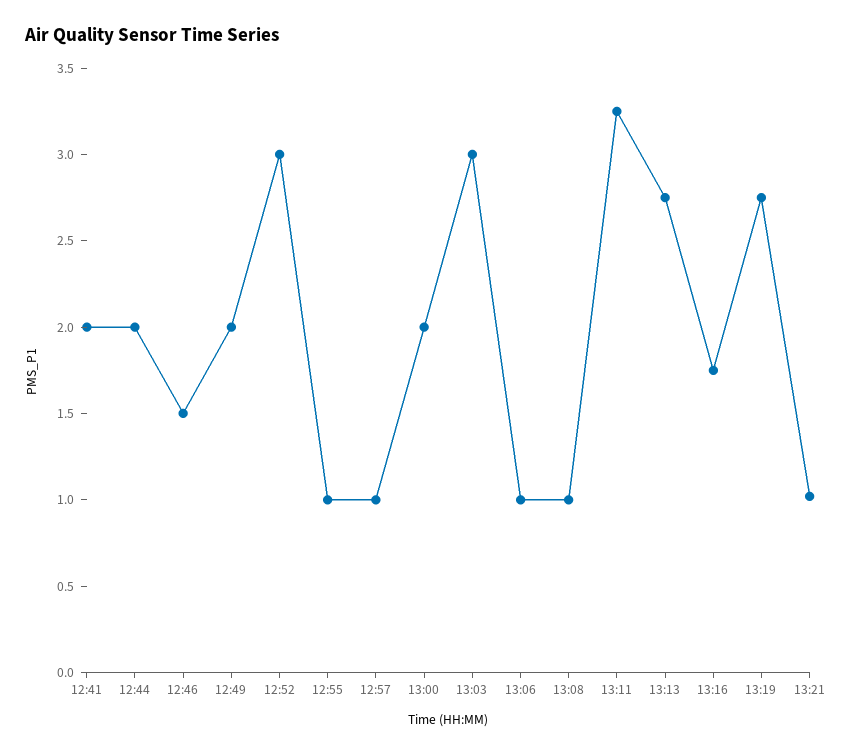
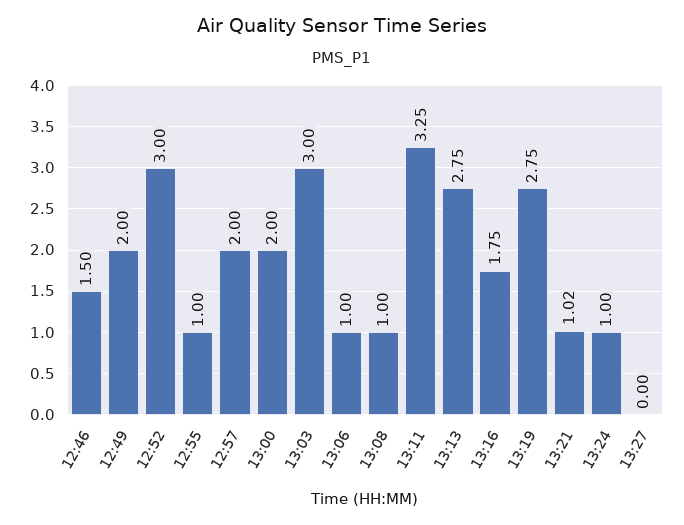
12:41: 2 -> none
12:44: 2 -> none
12:57: 1 -> 2
13:24: none -> 1
13:27: none -> 0

